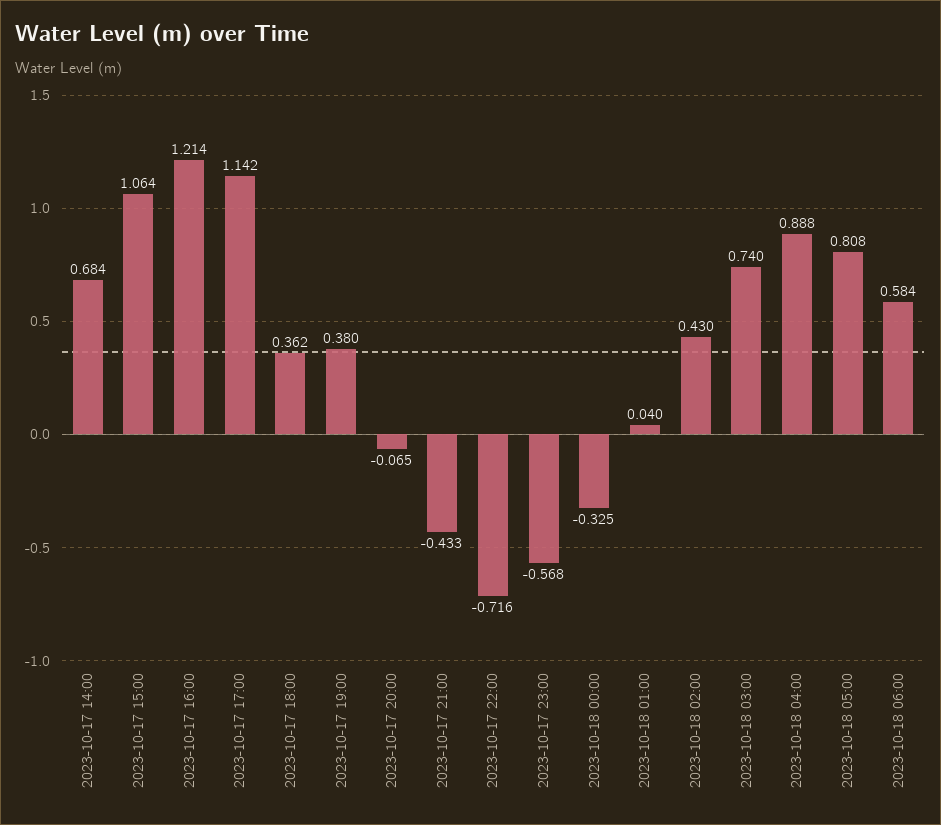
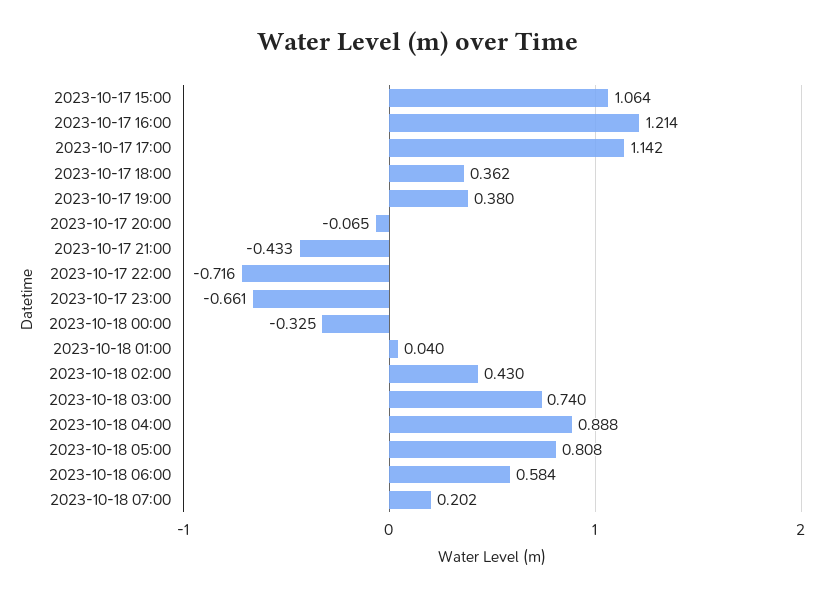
2023-10-17 14:00: 0.684 -> none
2023-10-17 23:00: -0.568 -> -0.661
2023-10-18 07:00: none -> 0.202

